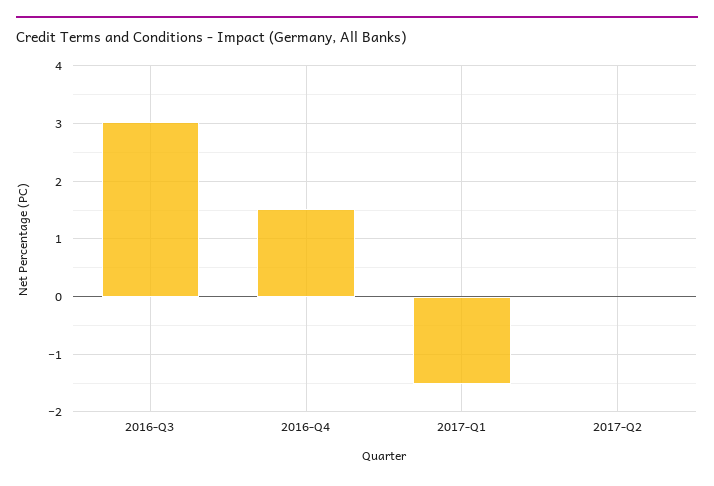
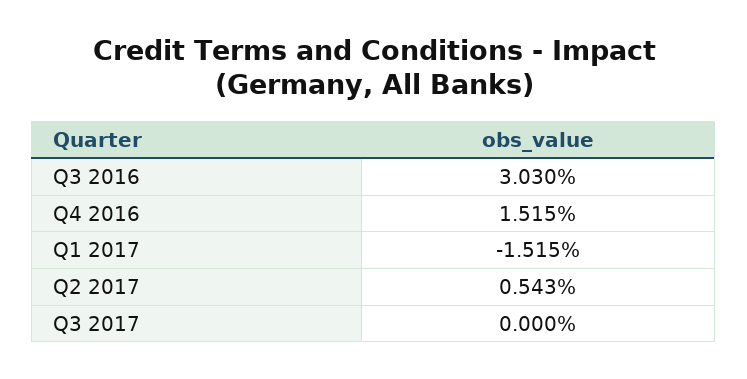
2017-Q2: 0 -> 0.543
Q3 2017: none -> 0

